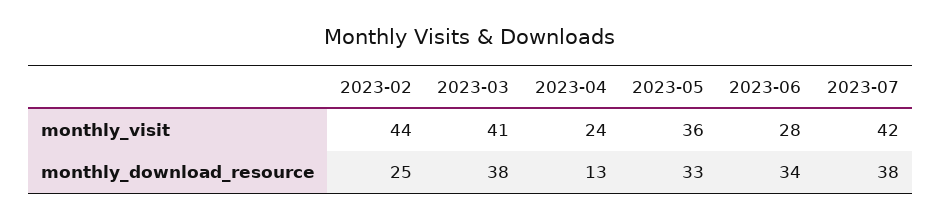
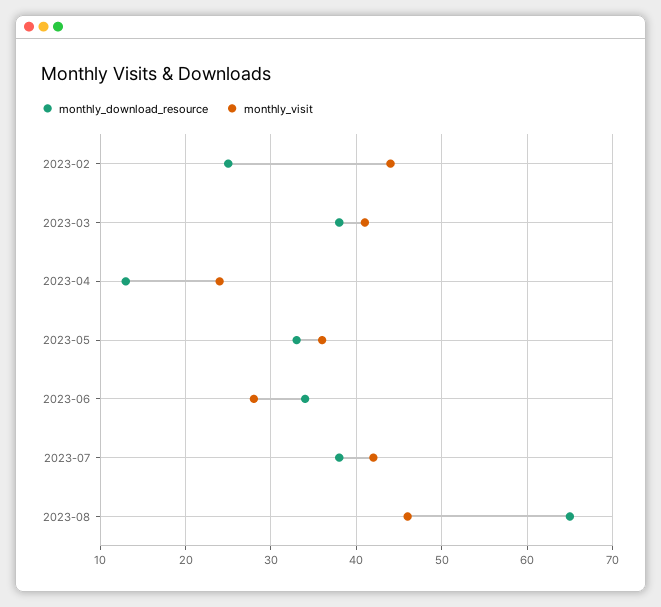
monthly_download_resource, 2023-08: none -> 65
monthly_visit, 2023-08: none -> 46

